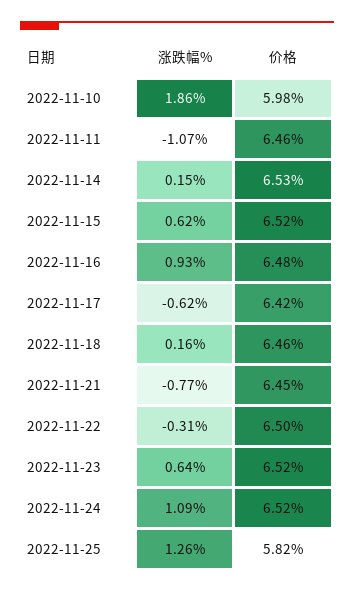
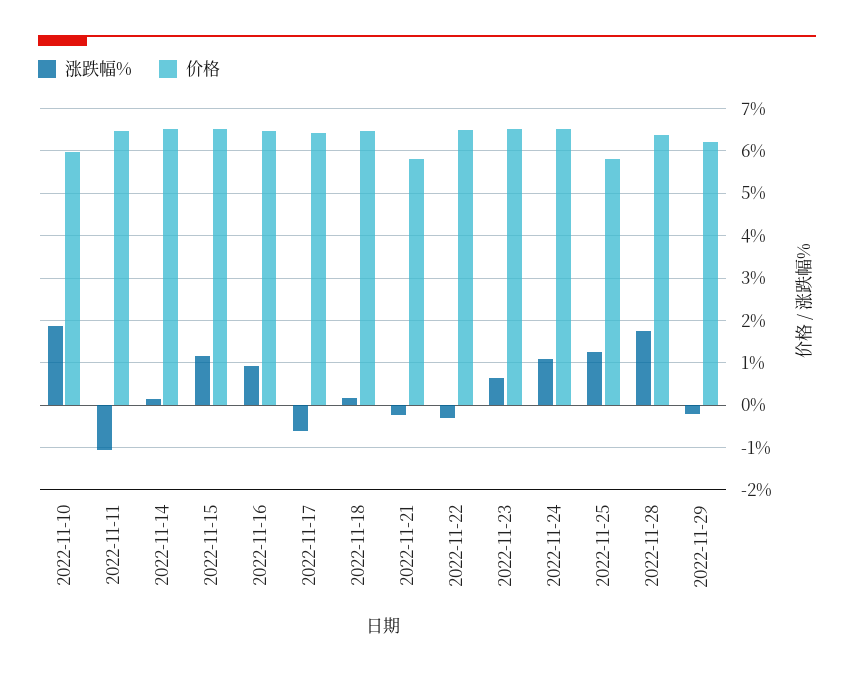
涨跌幅%, 2022-11-15: 0.62 -> 1.2
涨跌幅%, 2022-11-21: -0.77 -> -0.2
价格, 2022-11-21: 6.45 -> 5.8
涨跌幅%, 2022-11-28: none -> 1.8
价格, 2022-11-28: none -> 6.4
涨跌幅%, 2022-11-29: none -> -0.2
价格, 2022-11-29: none -> 6.2

